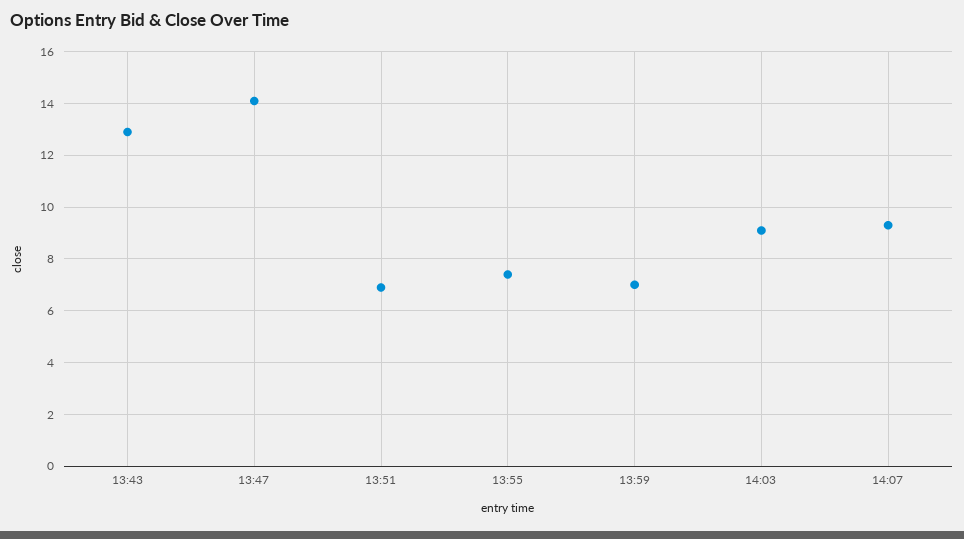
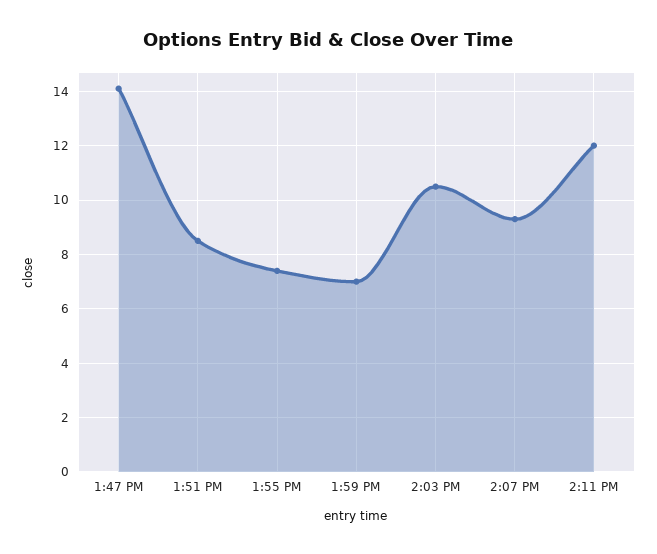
13:43: 13 -> none
13:51: 7 -> 8.5
14:03: 9 -> 10.5
2:11 PM: none -> 12

